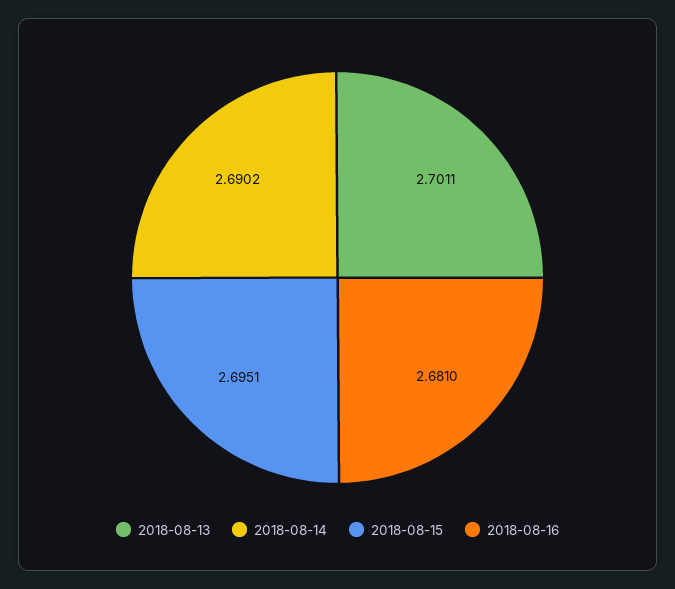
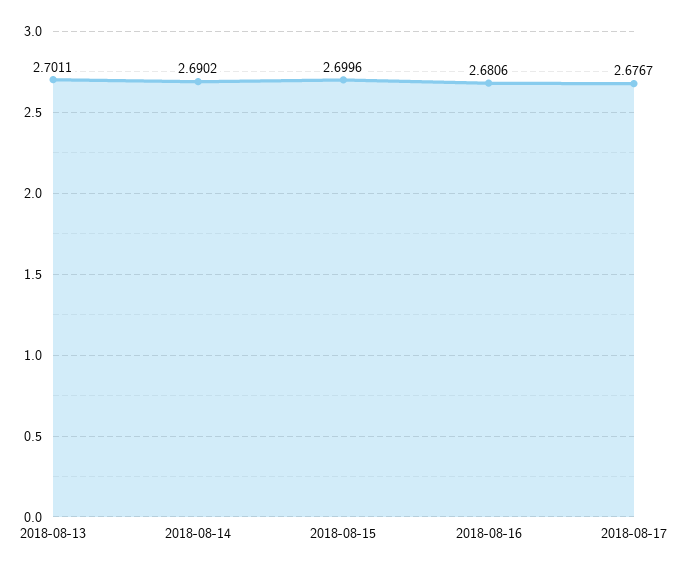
2018-08-15: 2.6951 -> 2.6996
2018-08-16: 2.681 -> 2.6806
2018-08-17: none -> 2.6767

